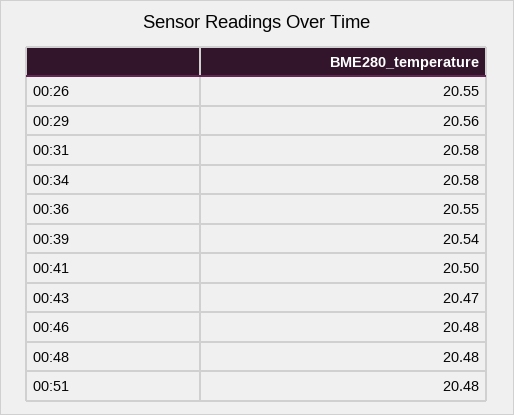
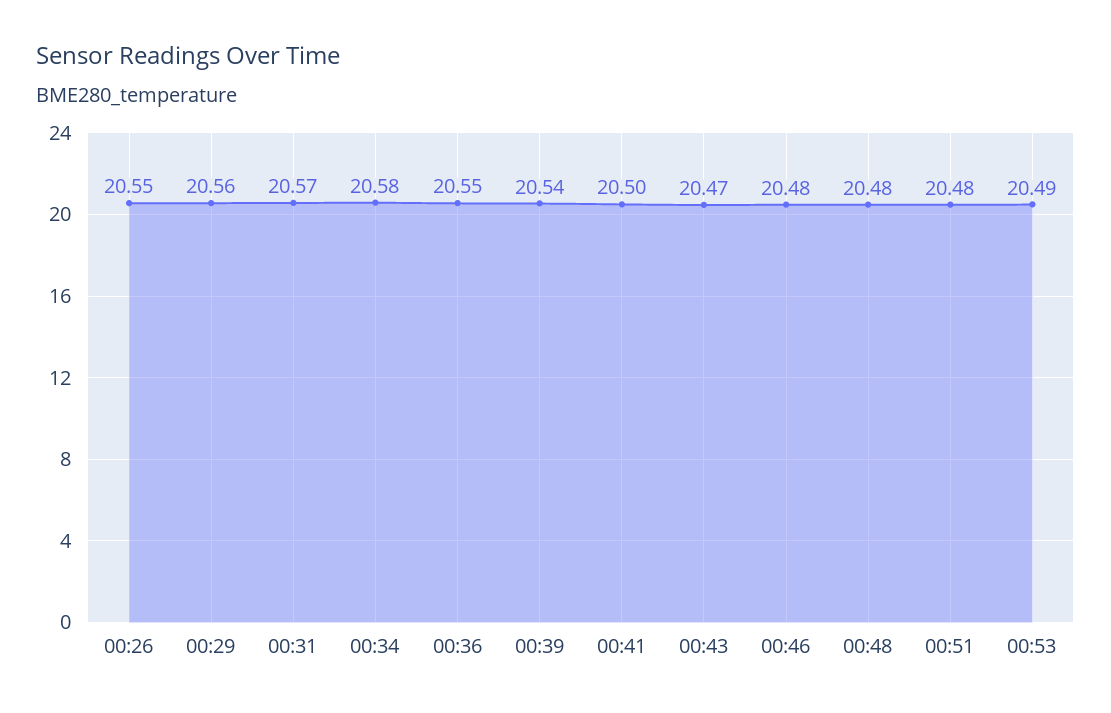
00:31: 20.58 -> 20.57
00:53: none -> 20.49

